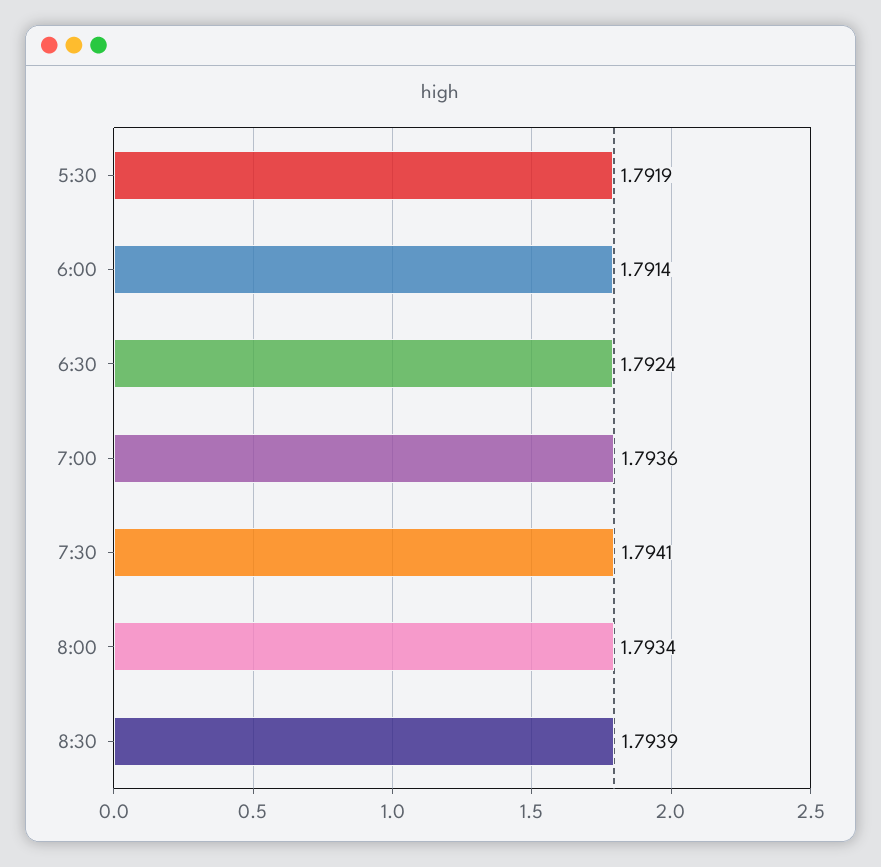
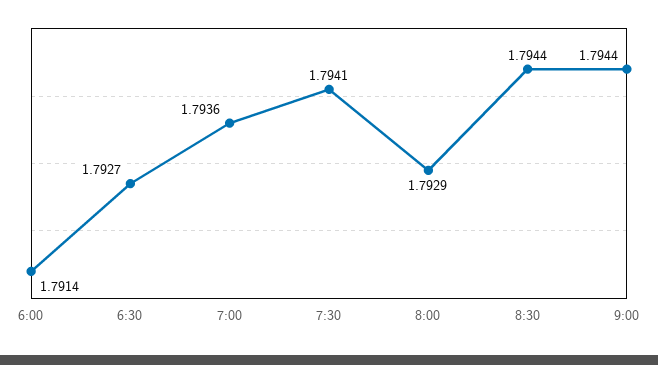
5:30: 1.7919 -> none
6:30: 1.7924 -> 1.7927
8:00: 1.7934 -> 1.7929
8:30: 1.7939 -> 1.7944
9:00: none -> 1.7944

